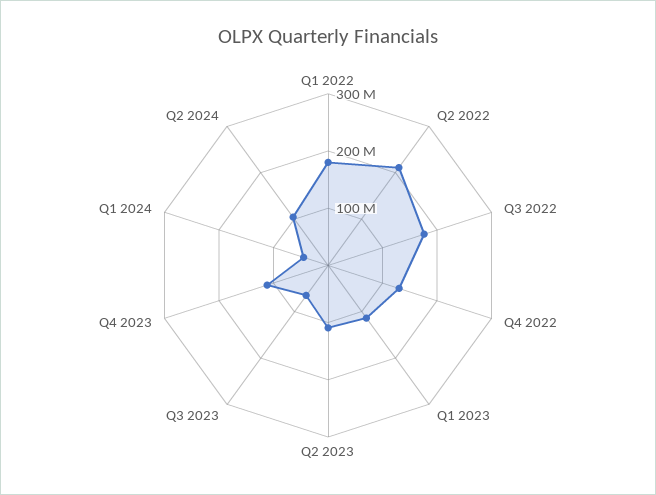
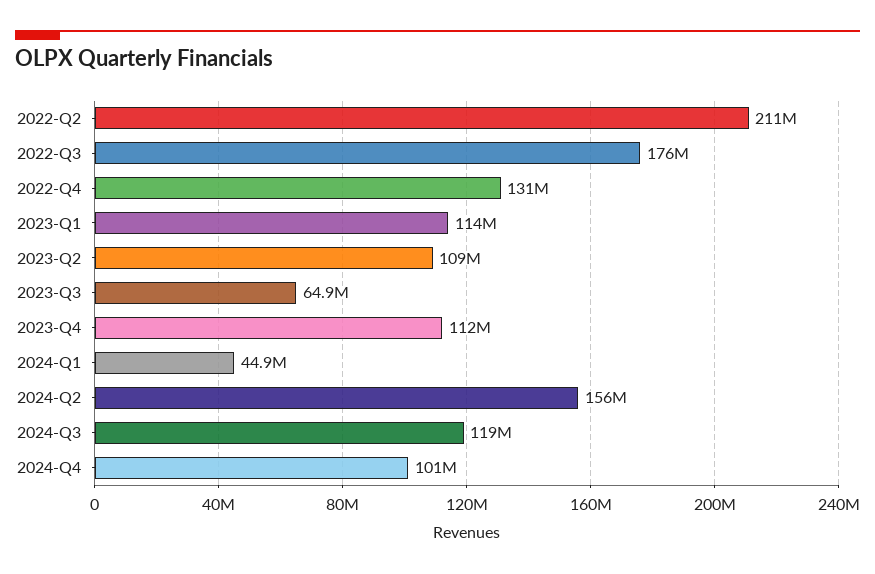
Q1 2022: 180000000 -> none
Q2 2024: 100000000 -> 156000000
2024-Q3: none -> 119000000
2024-Q4: none -> 101000000

